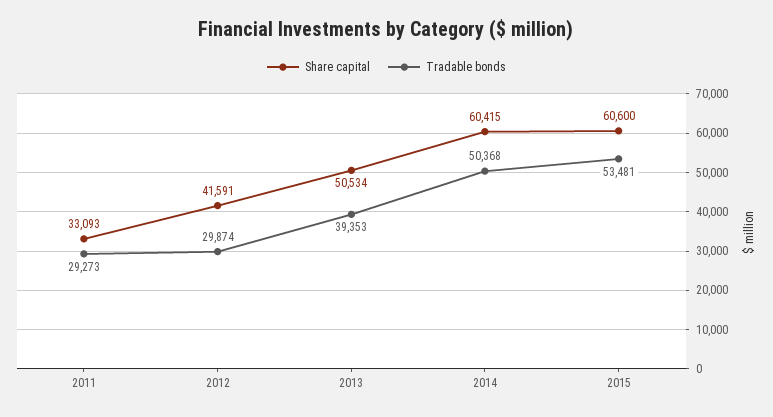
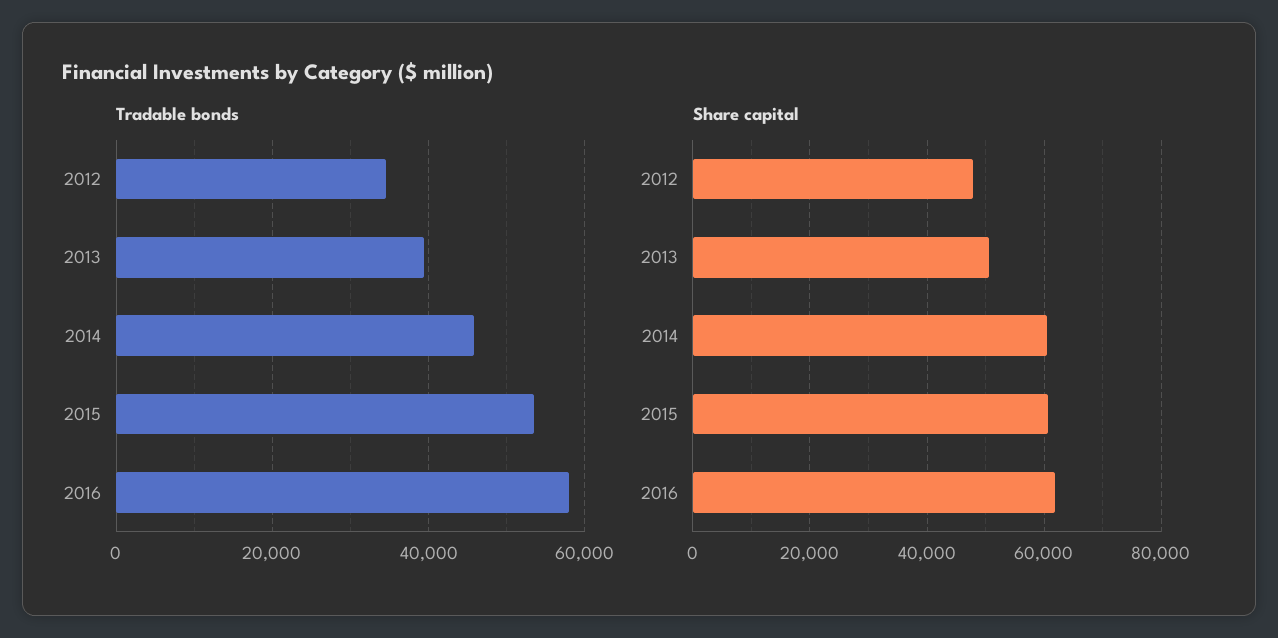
Share capital, 2011: 33093 -> none
Tradable bonds, 2011: 29273 -> none
Share capital, 2012: 41591 -> 48000
Tradable bonds, 2012: 29874 -> 34000
Tradable bonds, 2014: 50368 -> 46000
Tradable bonds, 2016: none -> 58000
Share capital, 2016: none -> 62000

